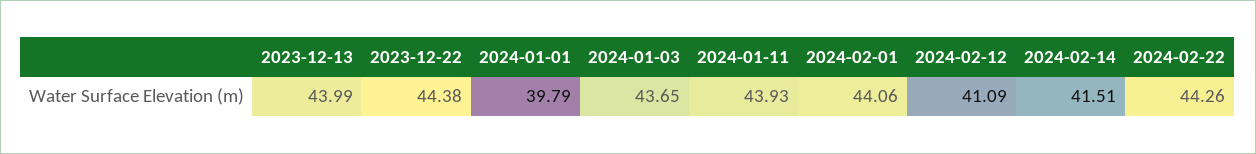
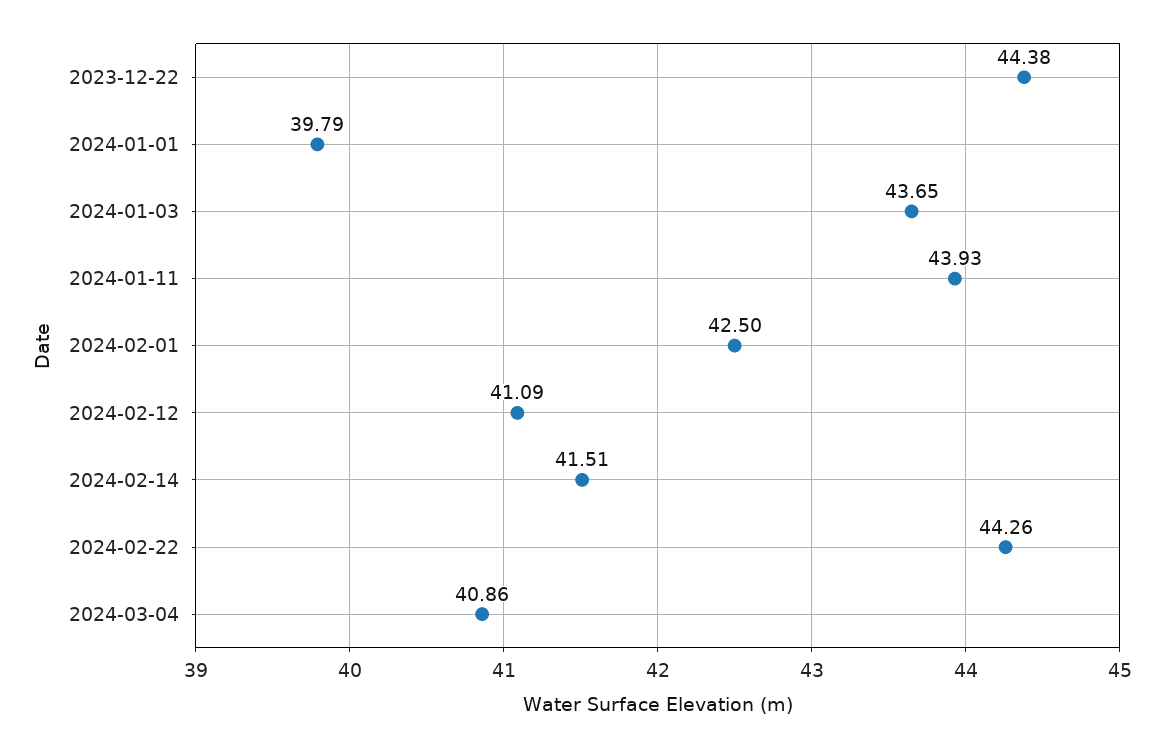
2023-12-13: 43.99 -> none
2024-02-01: 44.06 -> 42.5
2024-03-04: none -> 40.86

